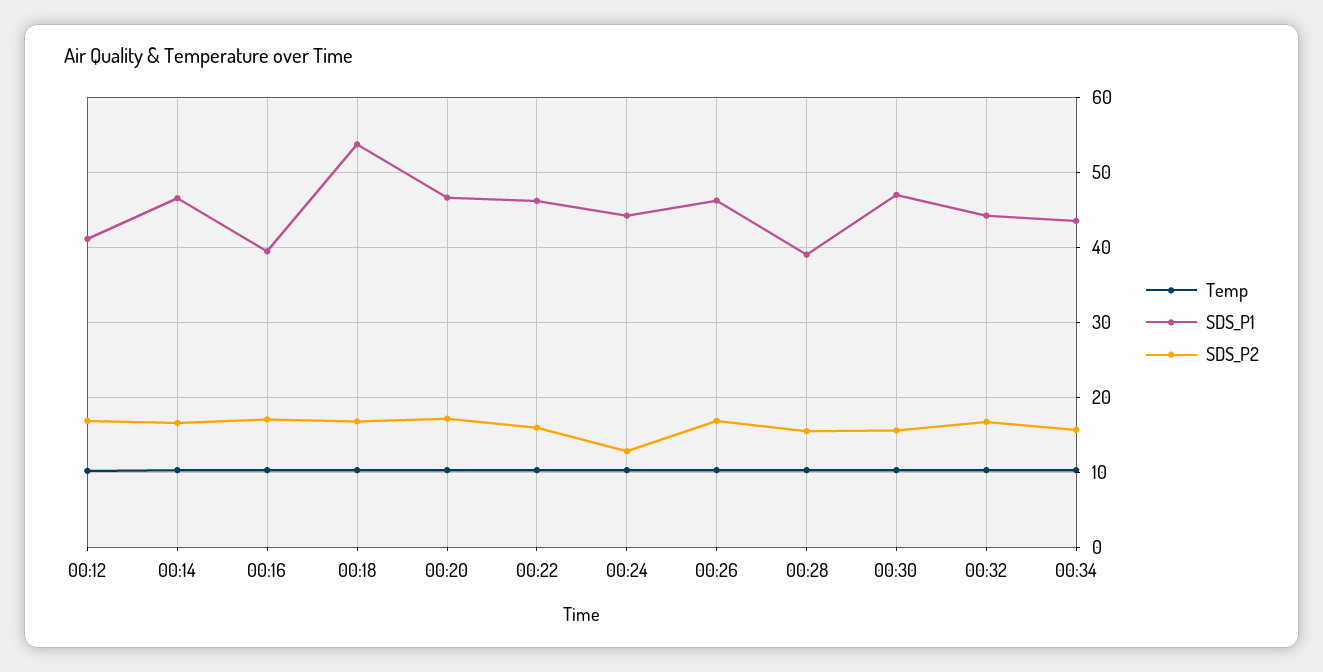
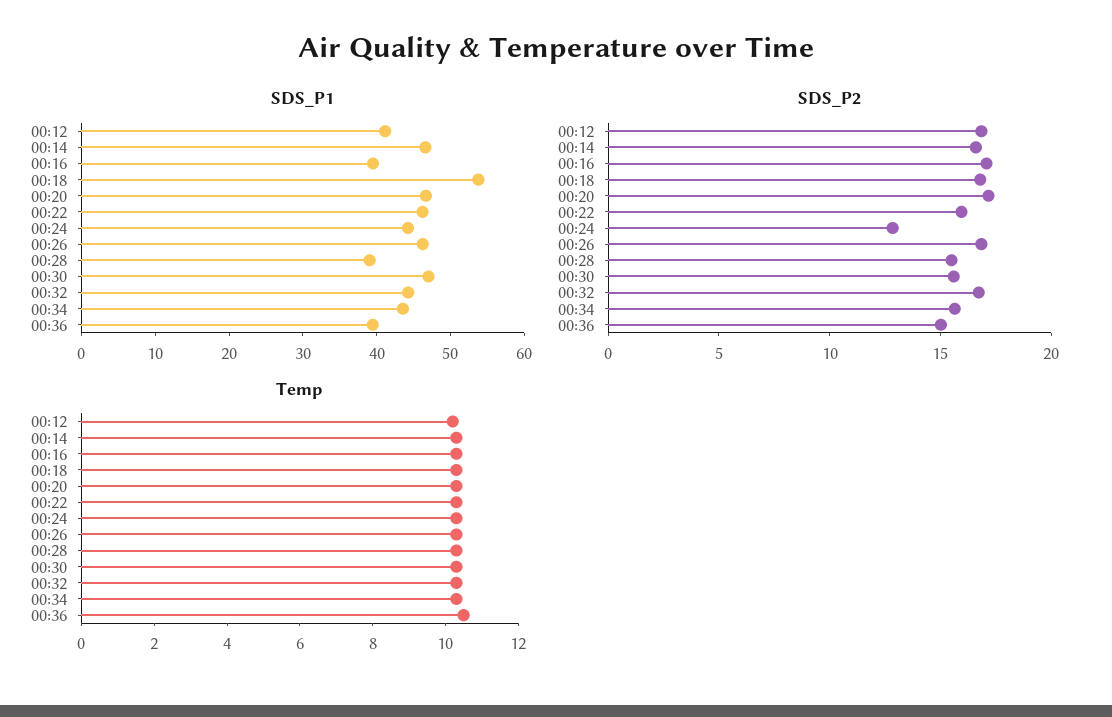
SDS_P1, 00:36: none -> 40
SDS_P2, 00:36: none -> 15
Temp, 00:36: none -> 10.5

